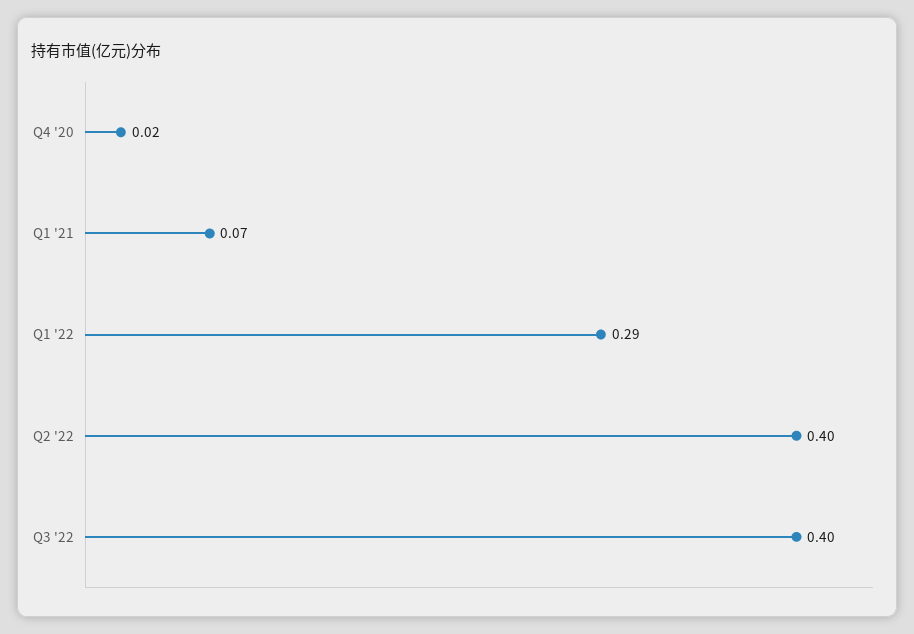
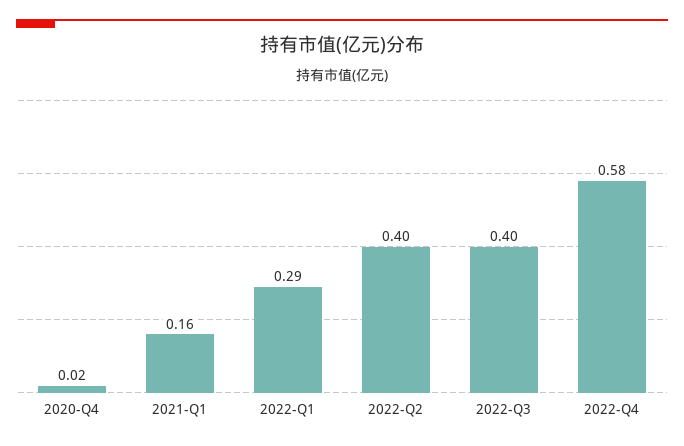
Q1 '21: 0.07 -> 0.16
2022-Q4: none -> 0.58

